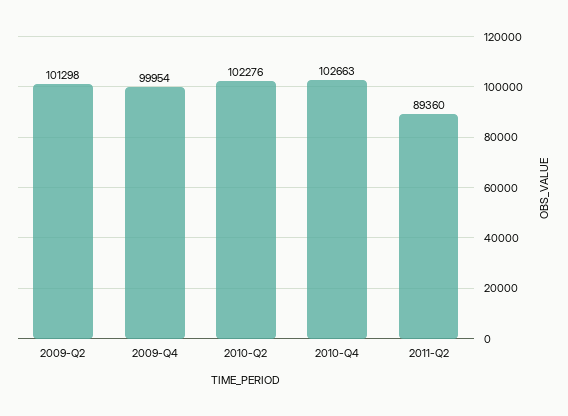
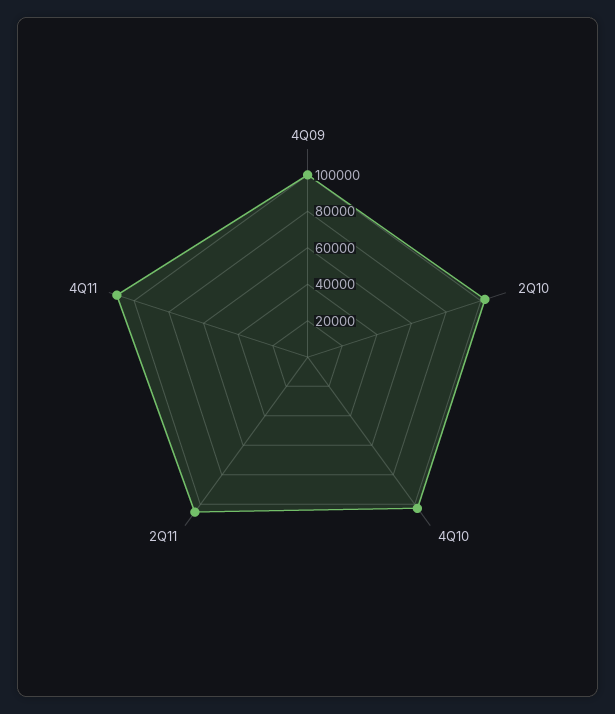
2009-Q2: 101298 -> none
2011-Q2: 89360 -> 105000
4Q11: none -> 110000

